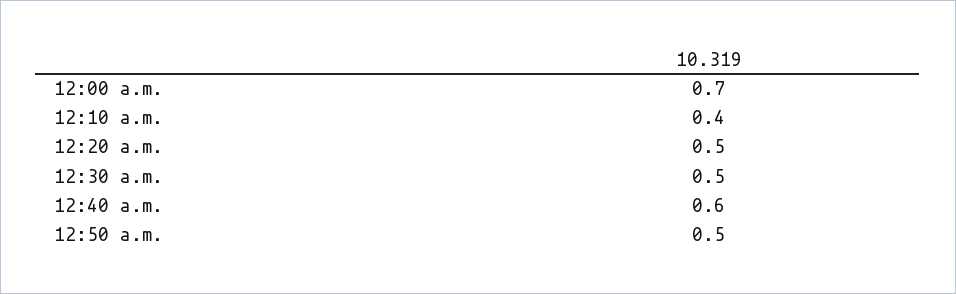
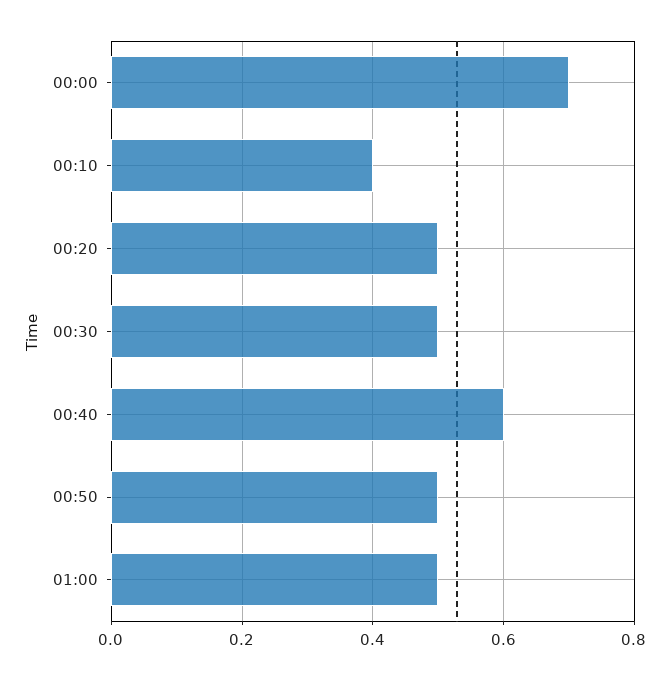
01:00: none -> 0.5

